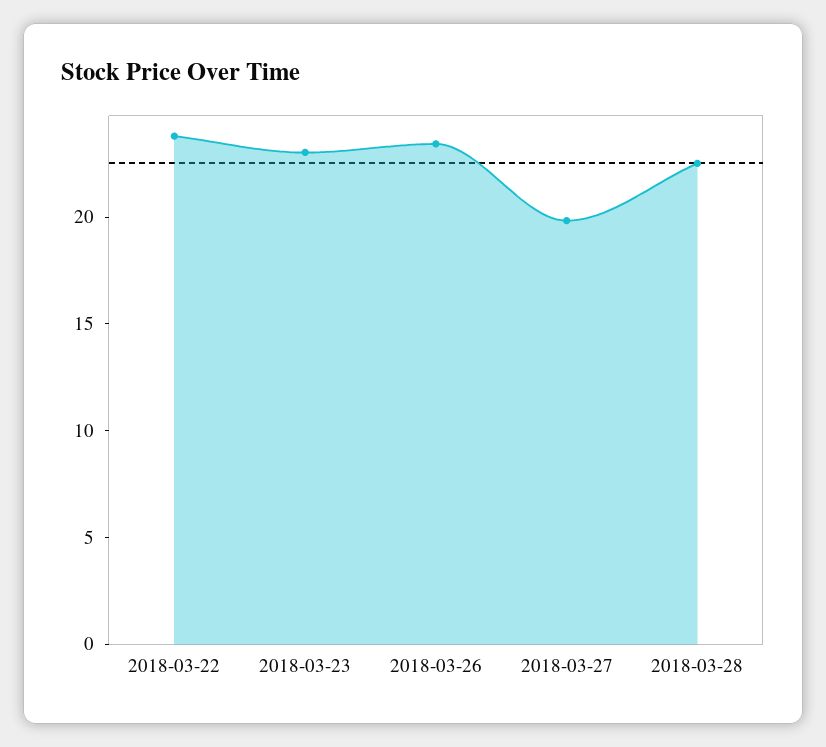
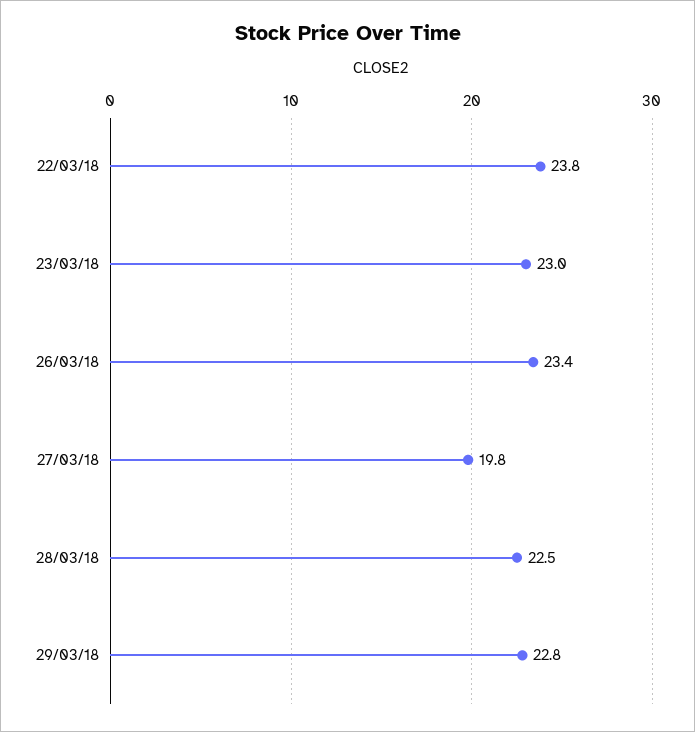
29/03/18: none -> 22.8

